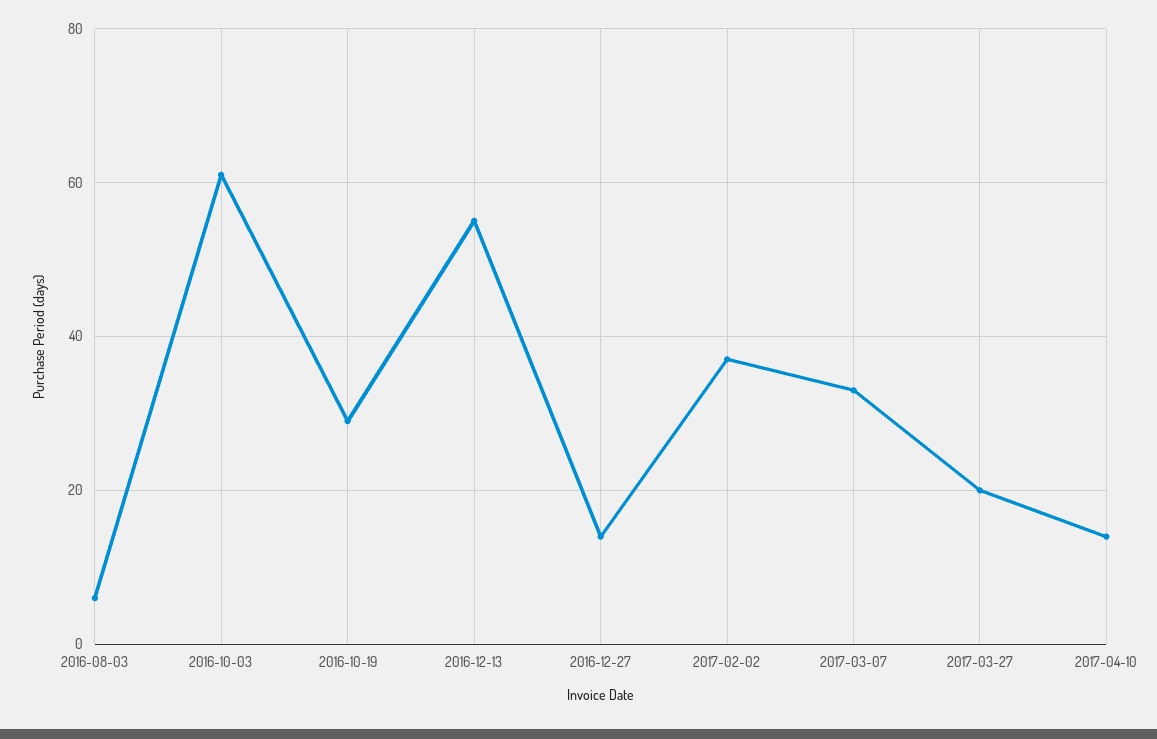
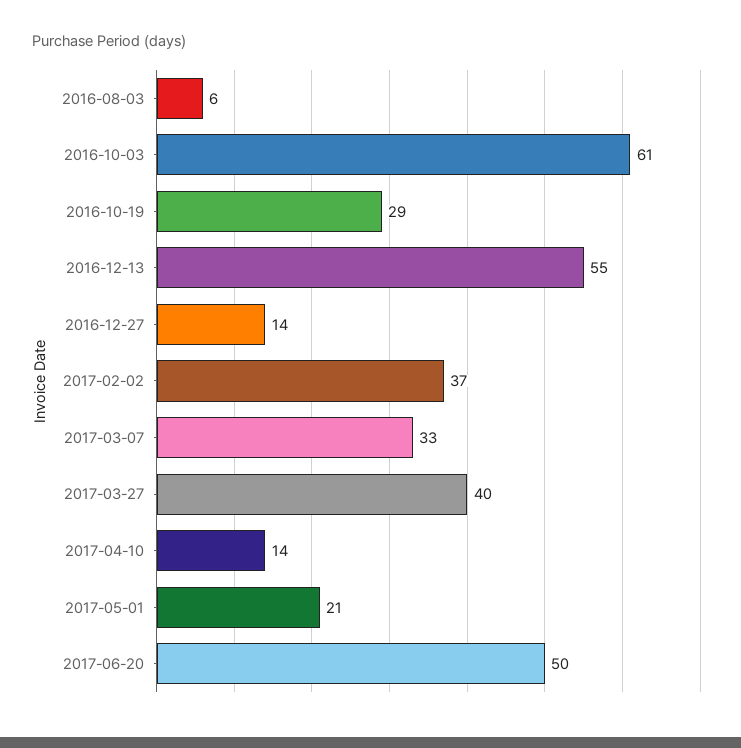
2017-03-27: 20 -> 40
2017-05-01: none -> 21
2017-06-20: none -> 50

